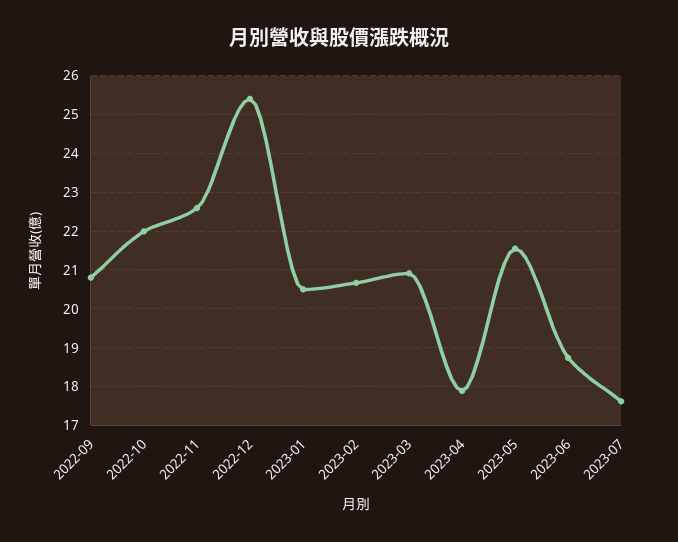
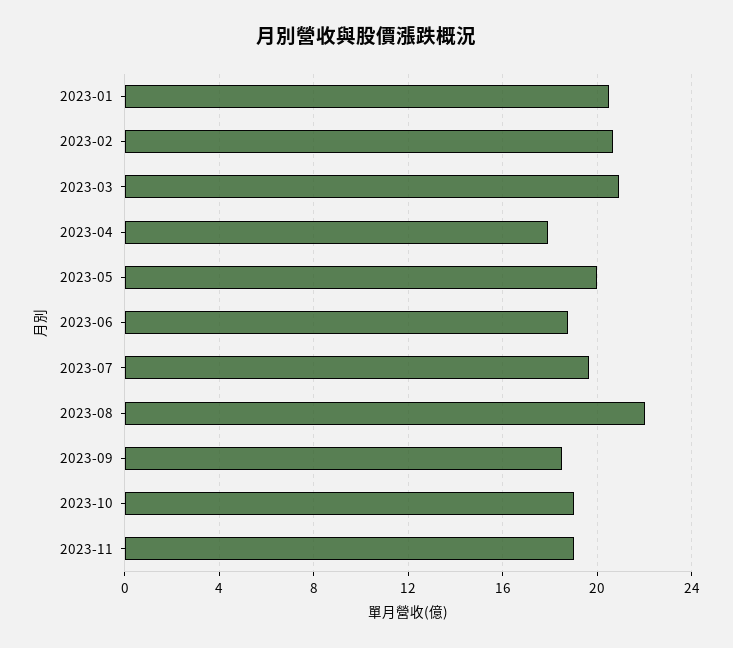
2022-09: 20.8 -> none
2022-10: 22 -> none
2022-11: 22.6 -> none
2022-12: 25.4 -> none
2023-05: 21.6 -> 20
2023-07: 17.6 -> 19.5
2023-08: none -> 22
2023-09: none -> 18.5
2023-10: none -> 19
2023-11: none -> 19

